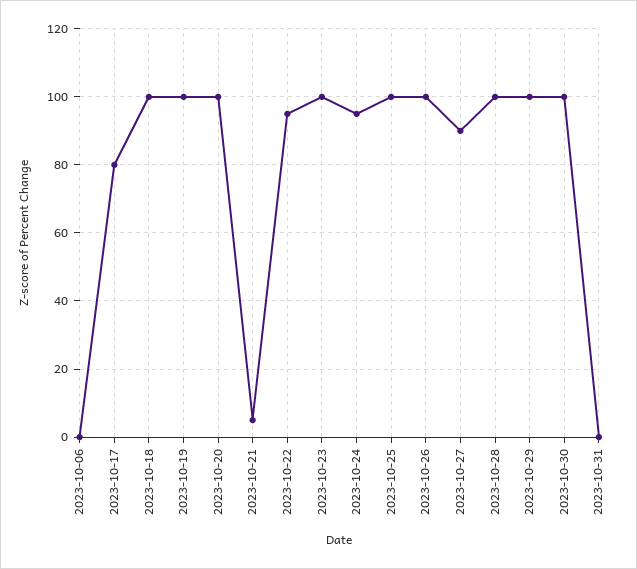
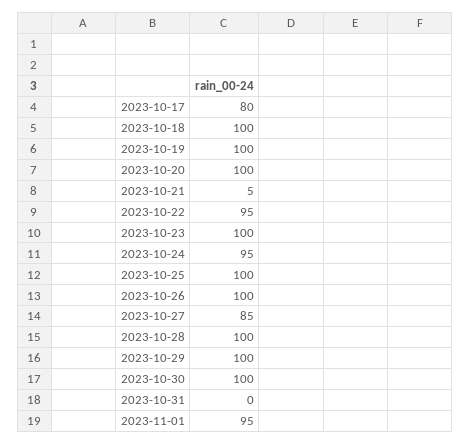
2023-10-06: 0 -> none
2023-10-27: 90 -> 85
2023-11-01: none -> 95

